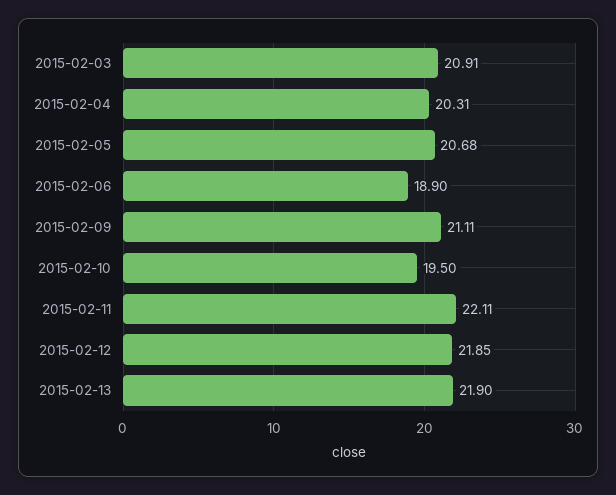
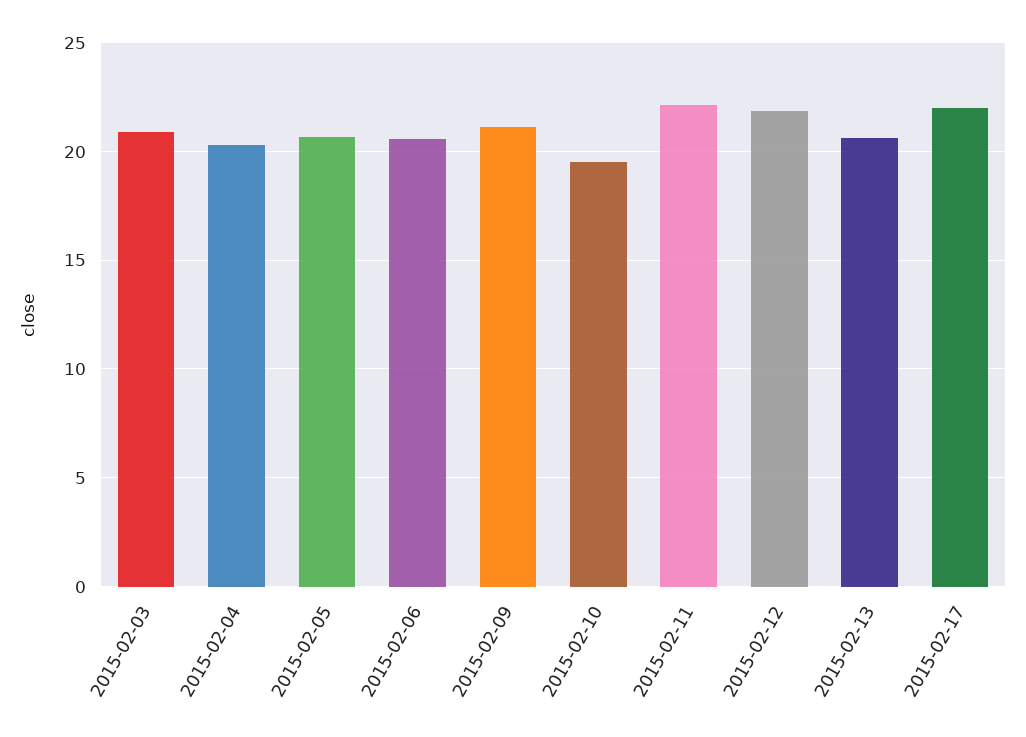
2015-02-06: 18.9 -> 20.5
2015-02-13: 21.9 -> 20.5
2015-02-17: none -> 22

